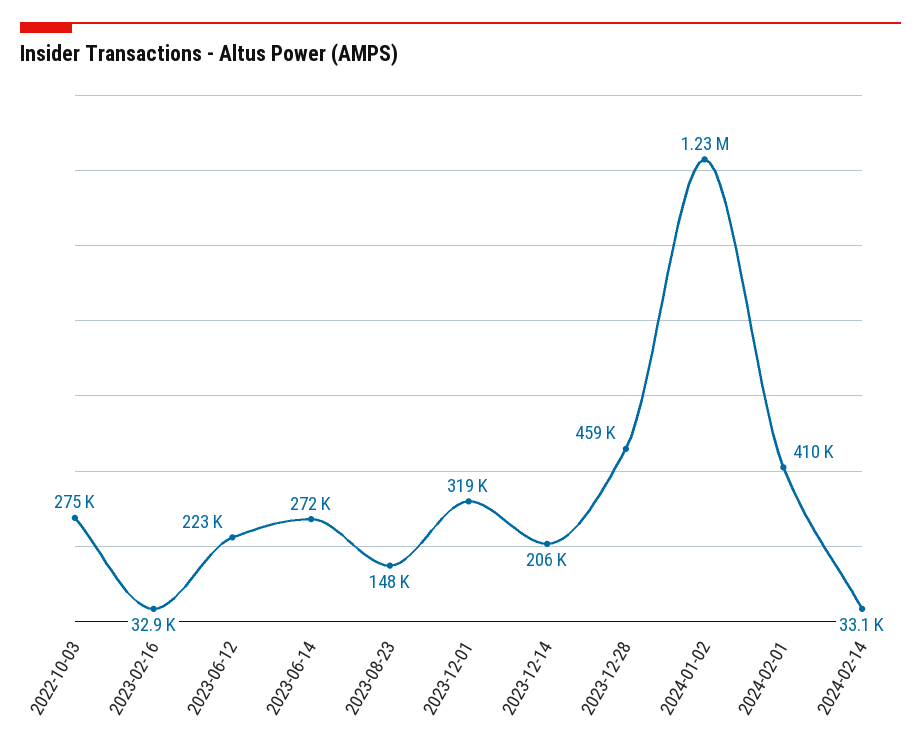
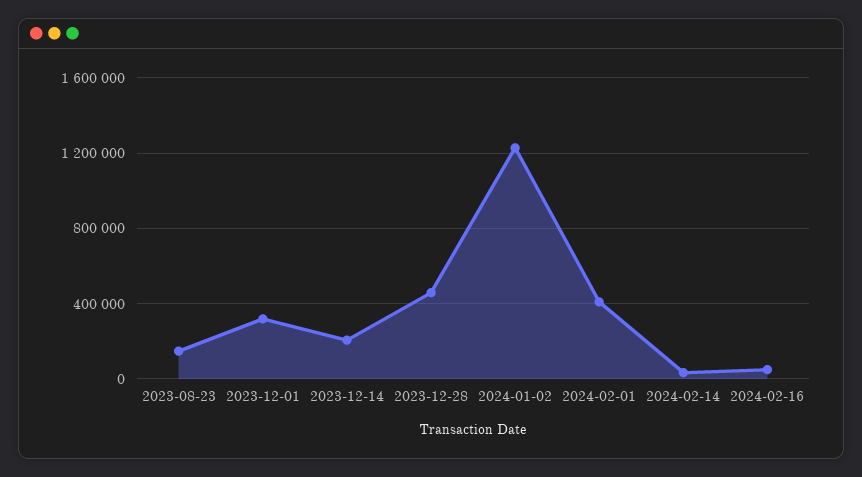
2022-10-03: 275000 -> none
2023-02-16: 32900 -> none
2023-06-12: 223000 -> none
2023-06-14: 272000 -> none
2024-02-16: none -> 50000

